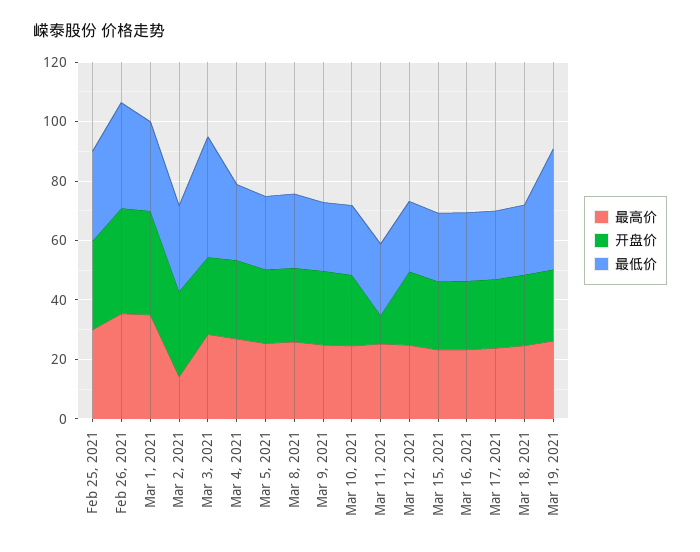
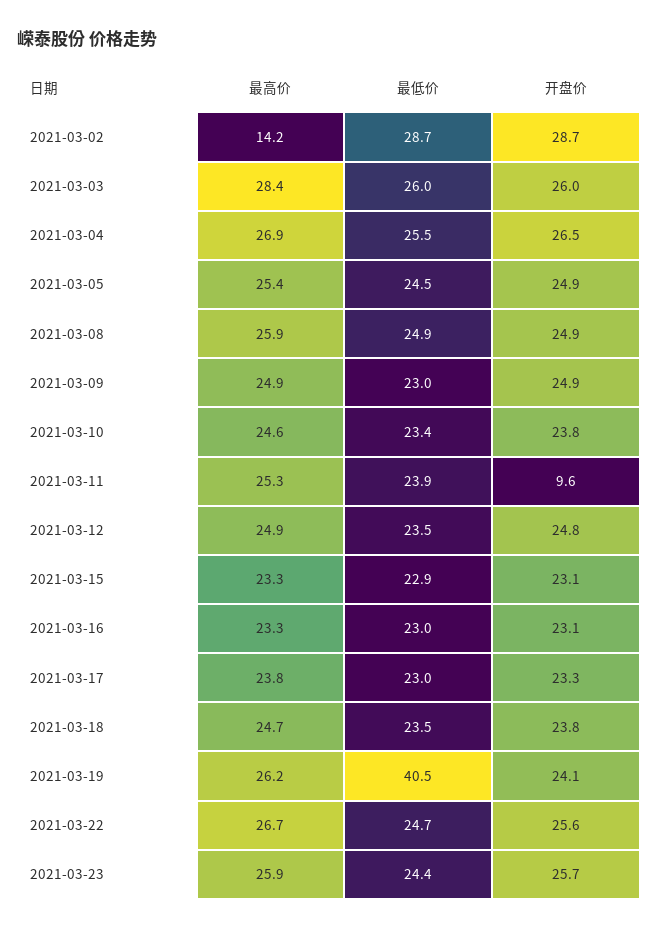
最高价, Feb 25, 2021: 30 -> none
开盘价, Feb 25, 2021: 30 -> none
最低价, Feb 25, 2021: 30 -> none
最高价, Feb 26, 2021: 35 -> none
开盘价, Feb 26, 2021: 35 -> none
最低价, Feb 26, 2021: 35 -> none
最高价, Mar 1, 2021: 35 -> none
开盘价, Mar 1, 2021: 35 -> none
最低价, Mar 1, 2021: 30 -> none
最低价, Mar 3, 2021: 40 -> 26
最高价, 2021-03-22: none -> 26.7
最低价, 2021-03-22: none -> 24.7
开盘价, 2021-03-22: none -> 25.6
最高价, 2021-03-23: none -> 25.9
最低价, 2021-03-23: none -> 24.4
开盘价, 2021-03-23: none -> 25.7

